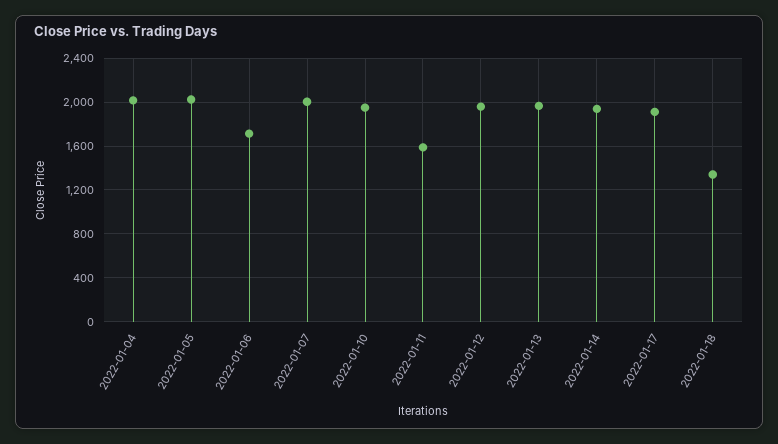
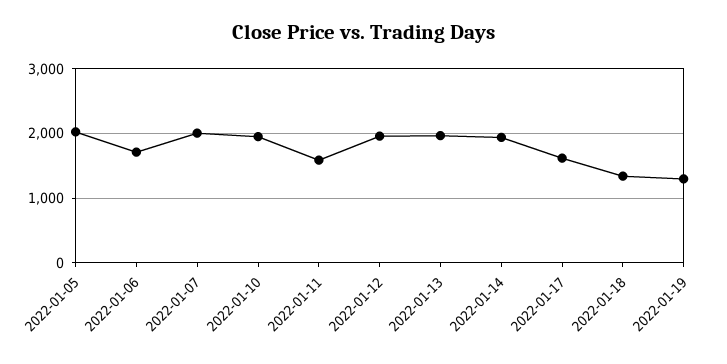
2022-01-04: 2000 -> none
2022-01-17: 1900 -> 1600
2022-01-19: none -> 1300

